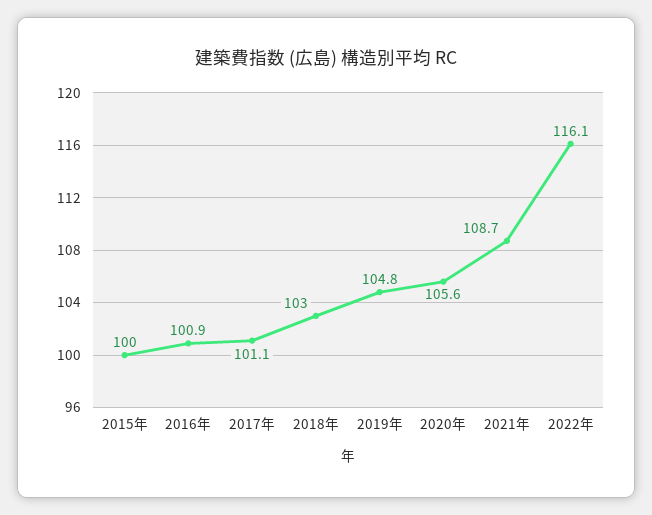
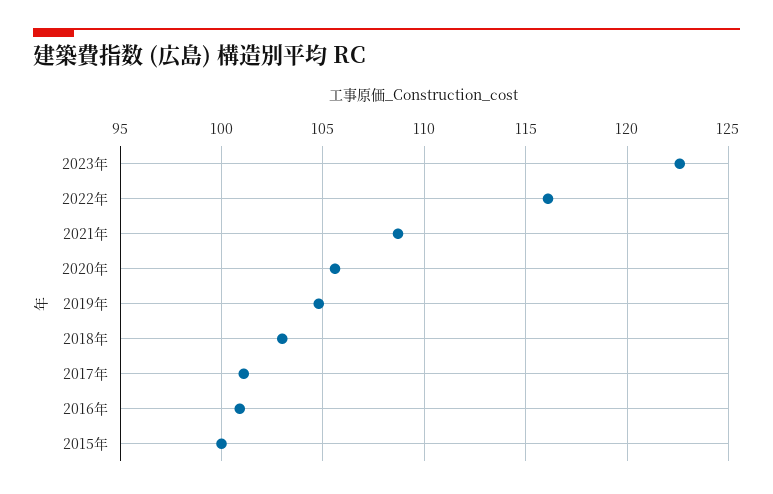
2023年: none -> 122.5

